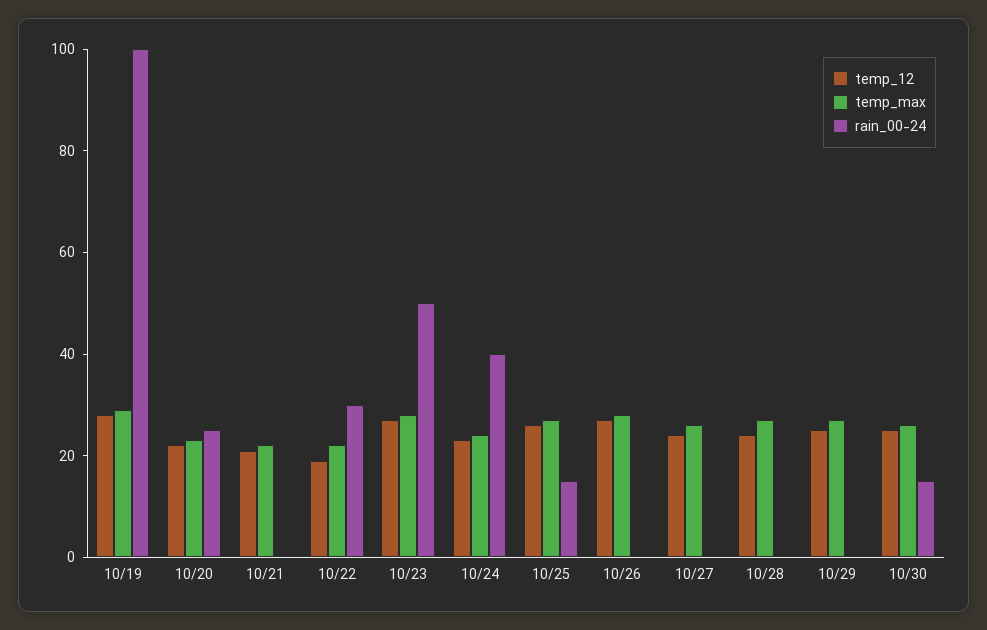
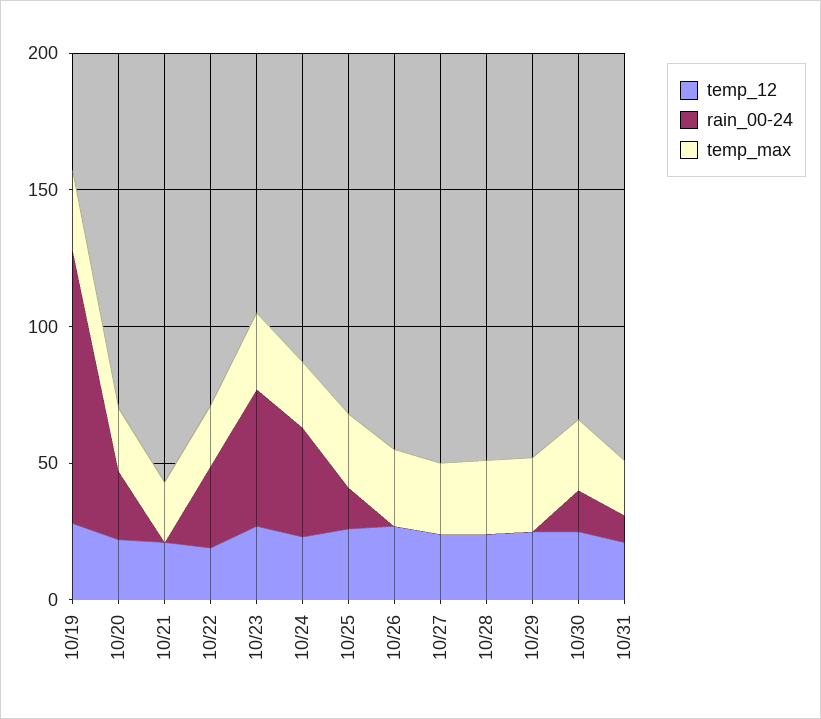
temp_12, 10/31: none -> 20
rain_00-24, 10/31: none -> 10
temp_max, 10/31: none -> 20

